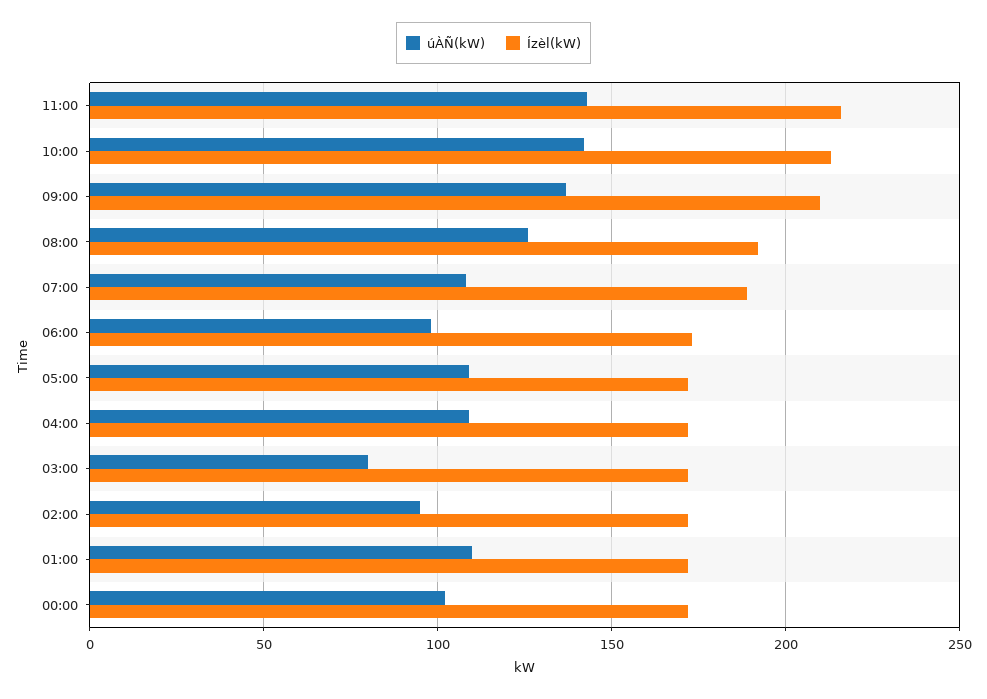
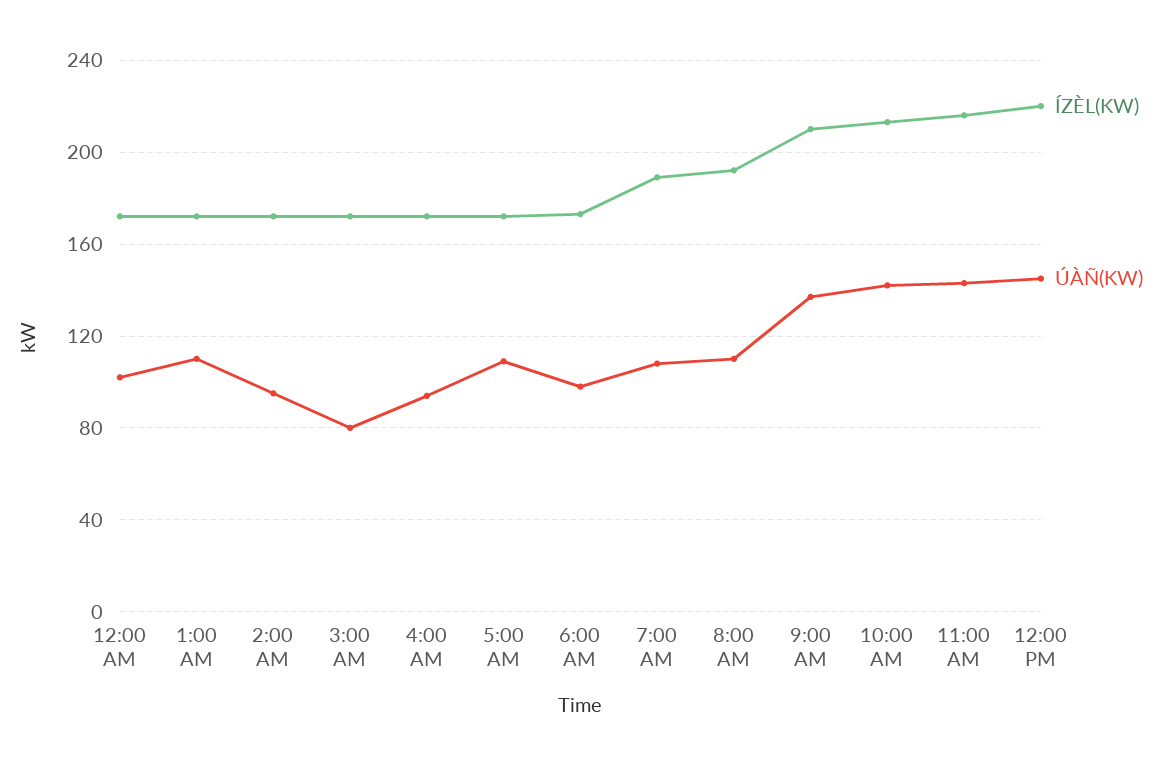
úÀÑ(kW), 08:00: 125 -> 110
úÀÑ(kW), 04:00: 110 -> 95
Ízèl(kW), 12:00 PM: none -> 220
úÀÑ(kW), 12:00 PM: none -> 145

